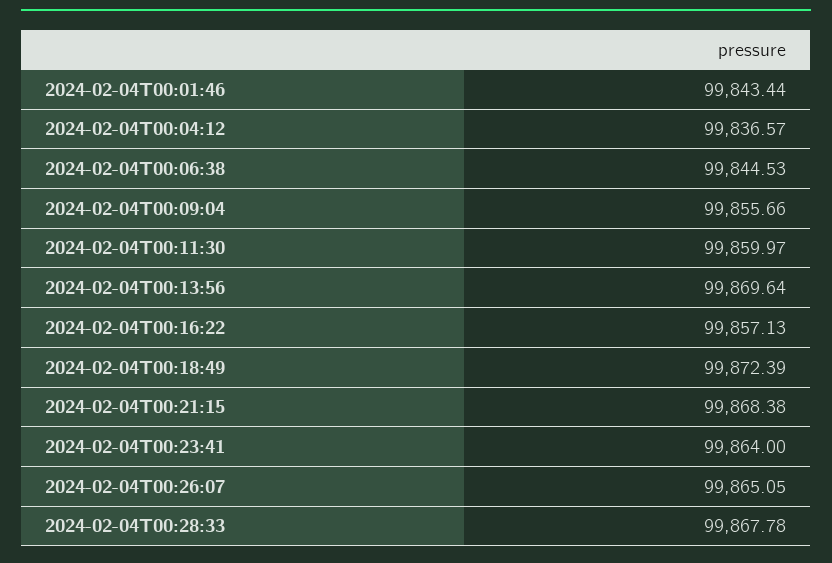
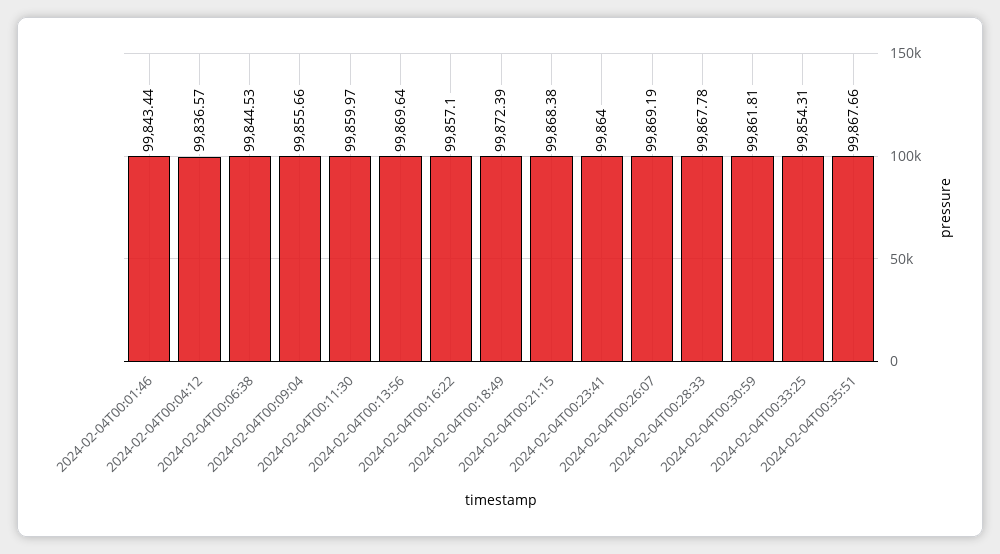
2024-02-04T00:16:22: 99857.13 -> 99857.1
2024-02-04T00:26:07: 99865.05 -> 99869.19
2024-02-04T00:30:59: none -> 99861.81
2024-02-04T00:33:25: none -> 99854.31
2024-02-04T00:35:51: none -> 99867.66

